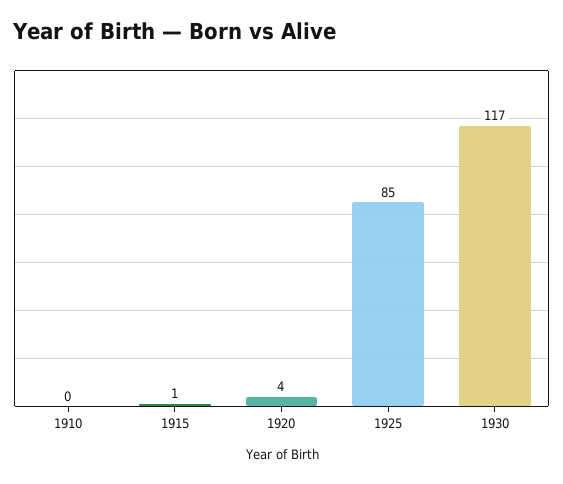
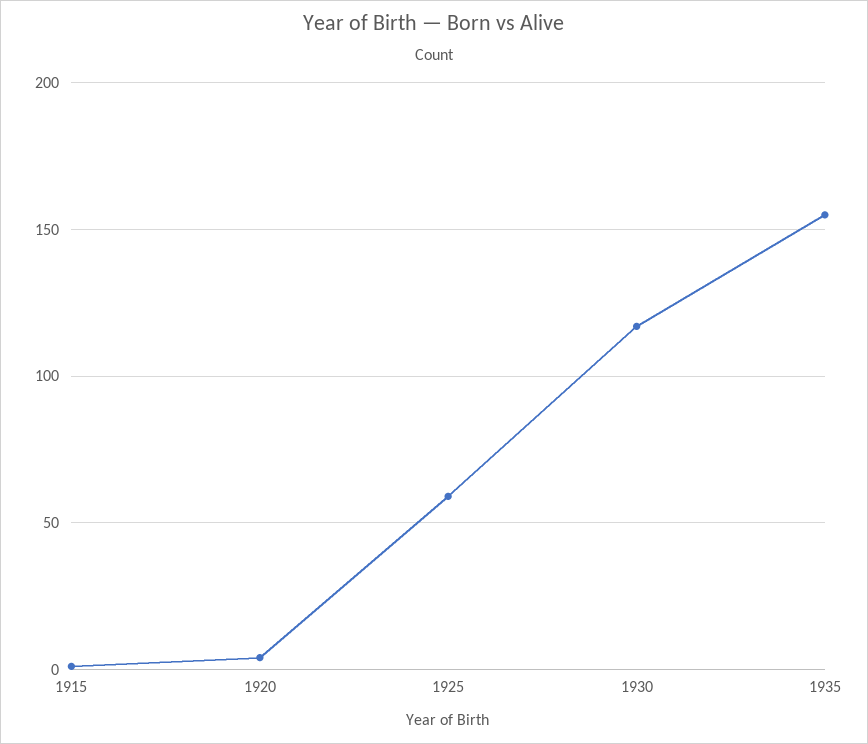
1910: 0 -> none
1925: 85 -> 60
1935: none -> 155

